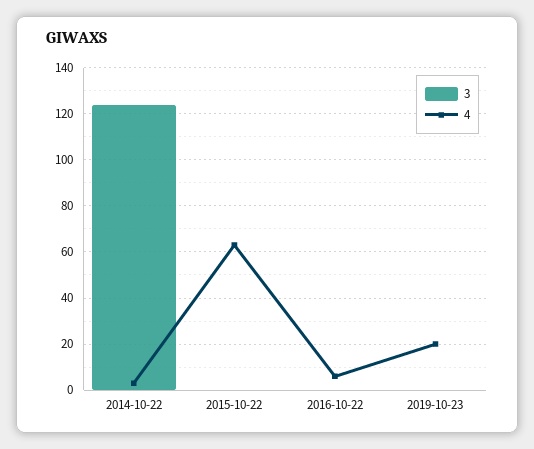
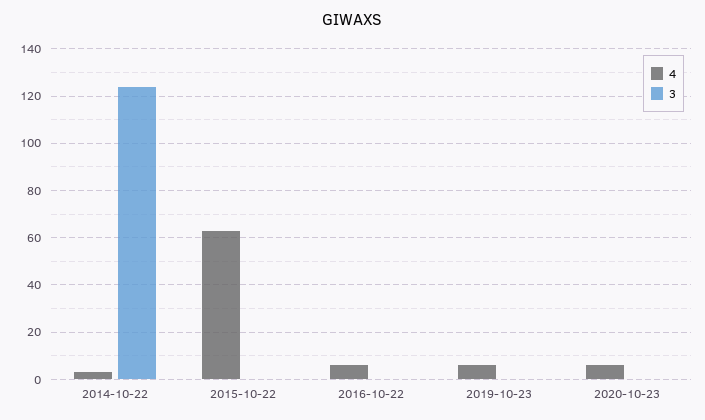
4, 2019-10-23: 20 -> 5
4, 2020-10-23: none -> 5
3, 2020-10-23: none -> 0

